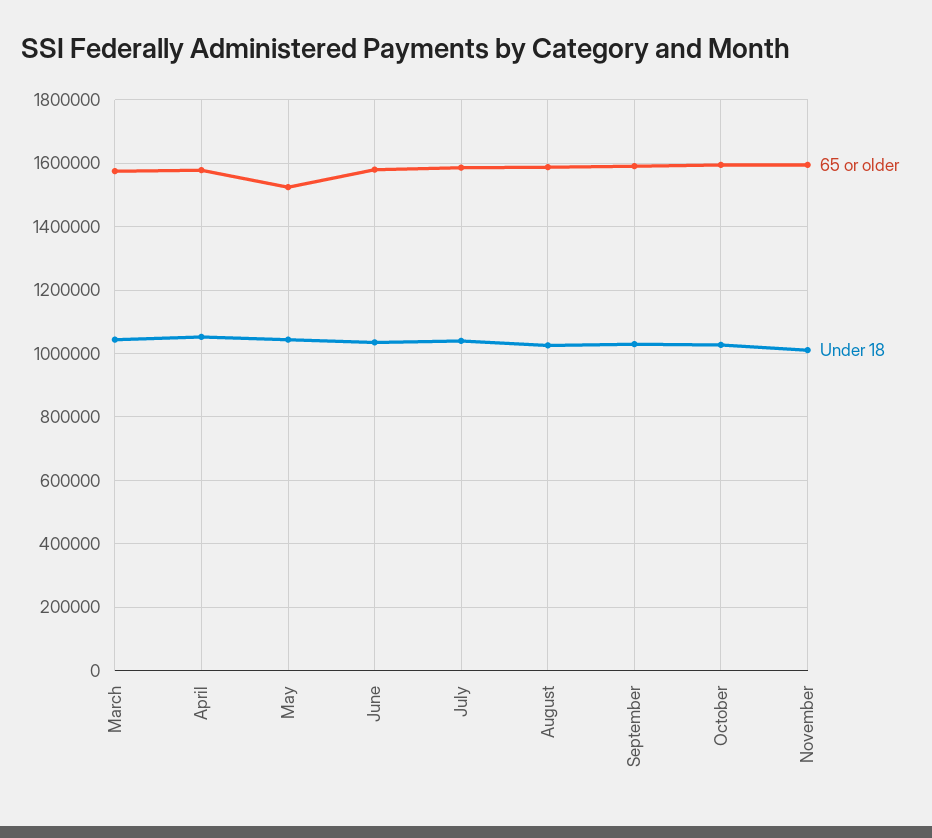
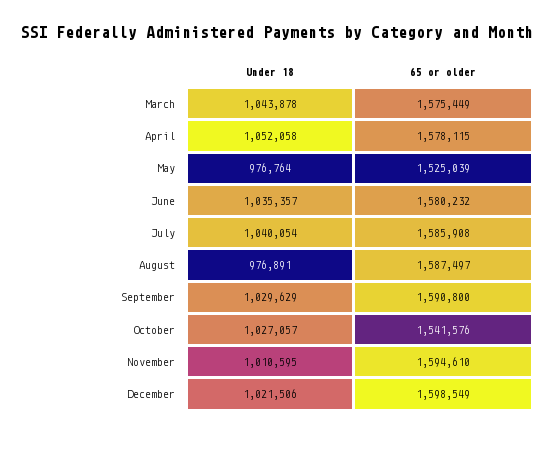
Under 18, May: 1040000 -> 976764
Under 18, August: 1020000 -> 976891
65 or older, October: 1600000 -> 1541576
Under 18, December: none -> 1021506
65 or older, December: none -> 1598549

